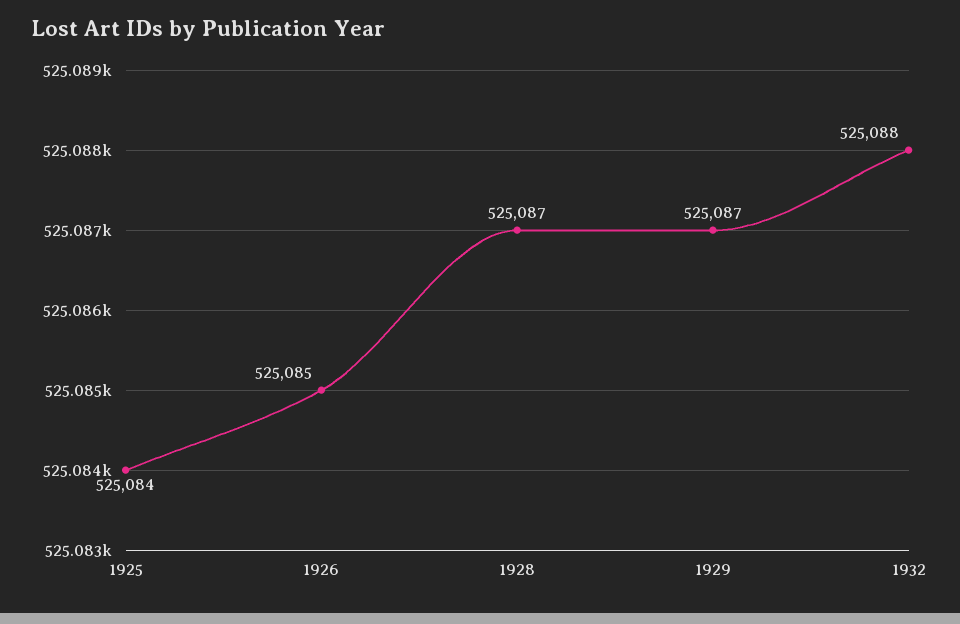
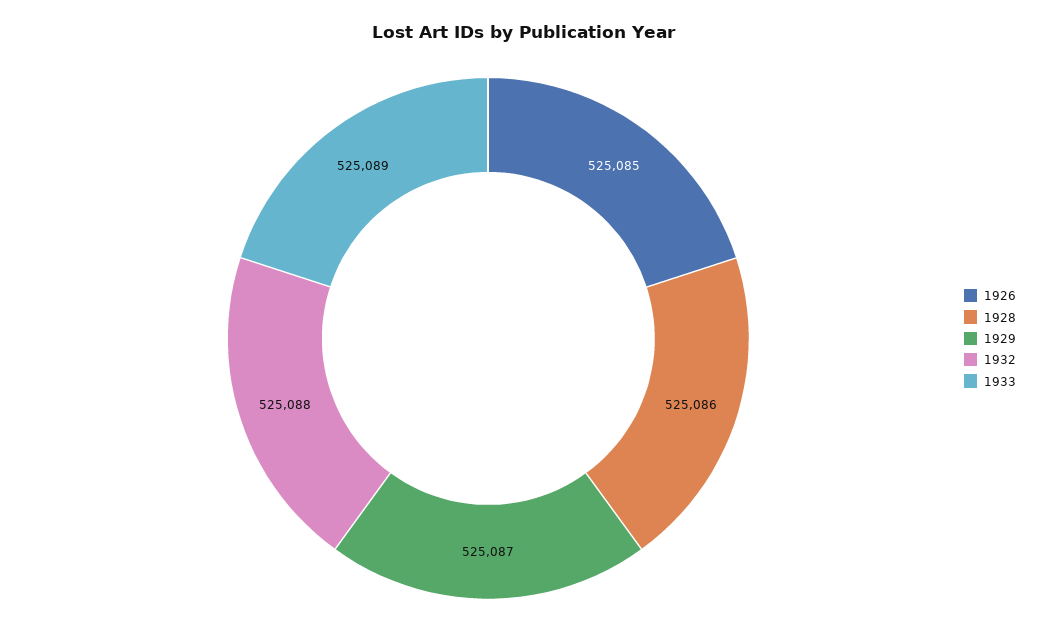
1925: 525084 -> none
1928: 525087 -> 525086
1933: none -> 525089

